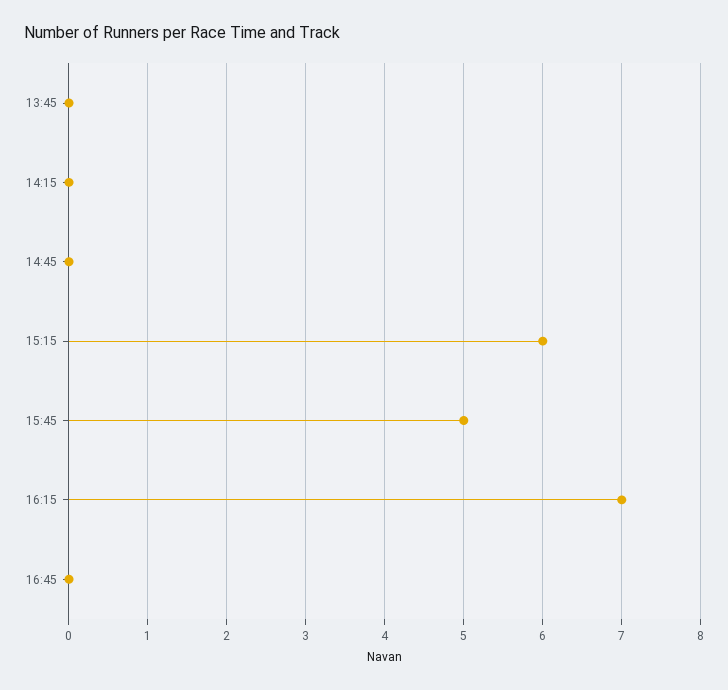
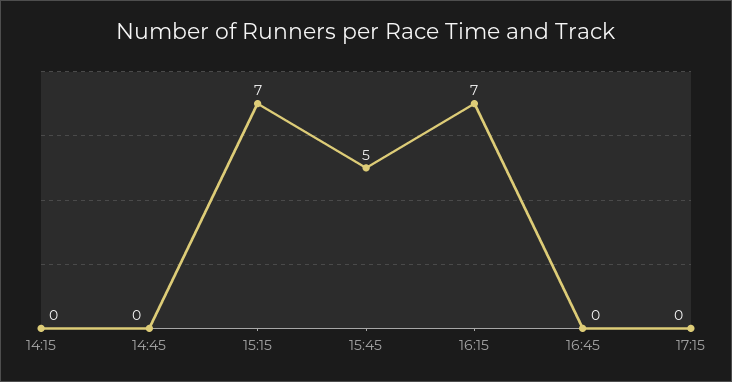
13:45: 0 -> none
15:15: 6 -> 7
17:15: none -> 0

